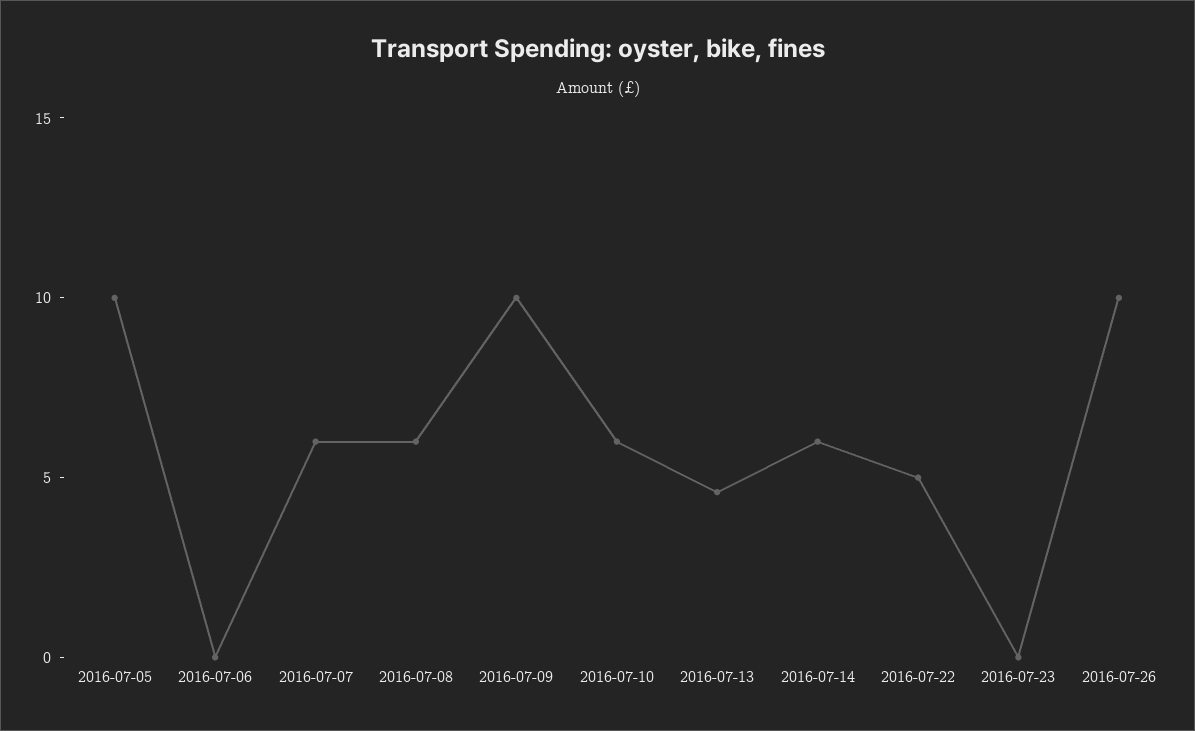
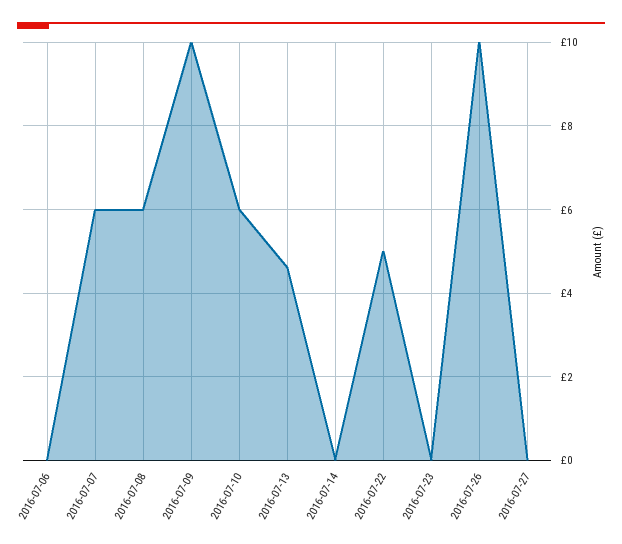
2016-07-05: 10 -> none
2016-07-14: 6 -> 0
2016-07-27: none -> 0

